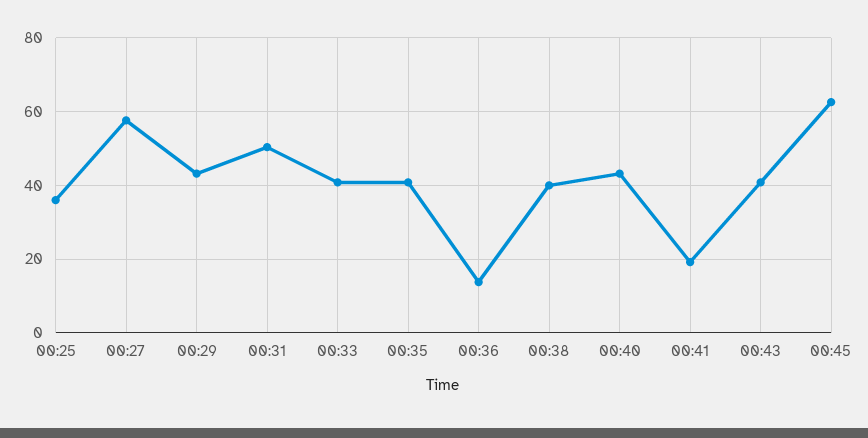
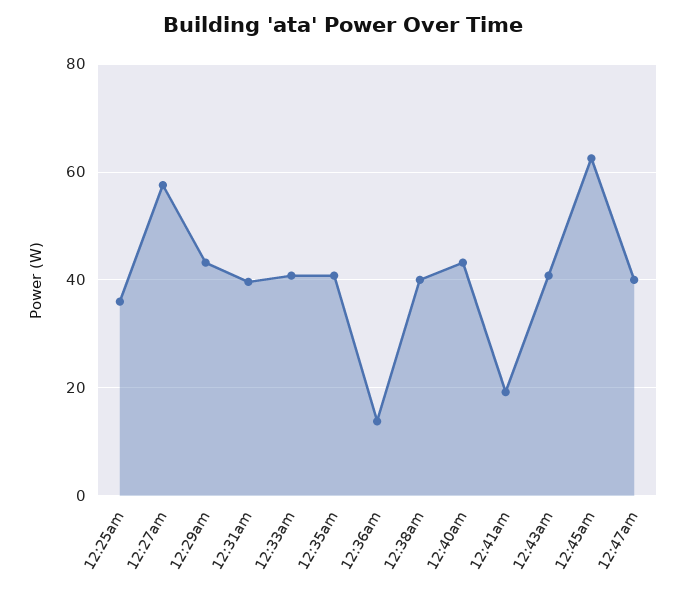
00:31: 50 -> 40
12:47am: none -> 40

